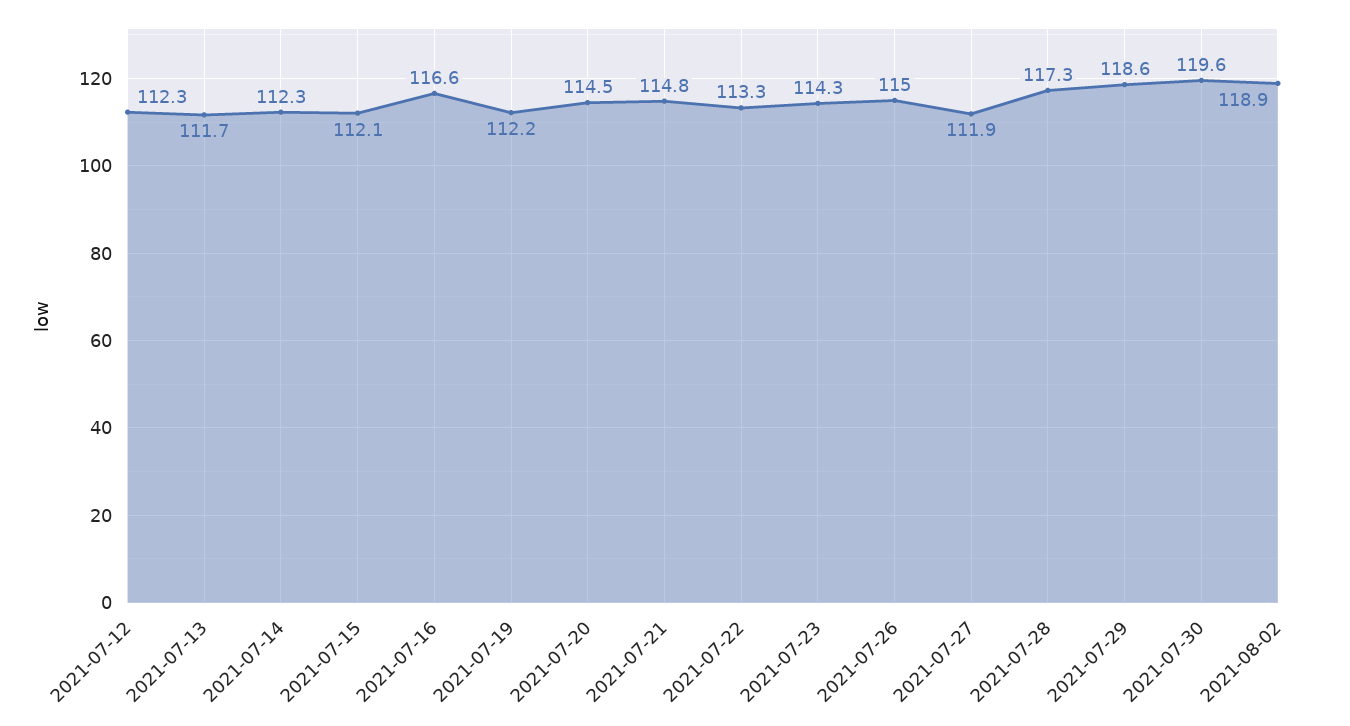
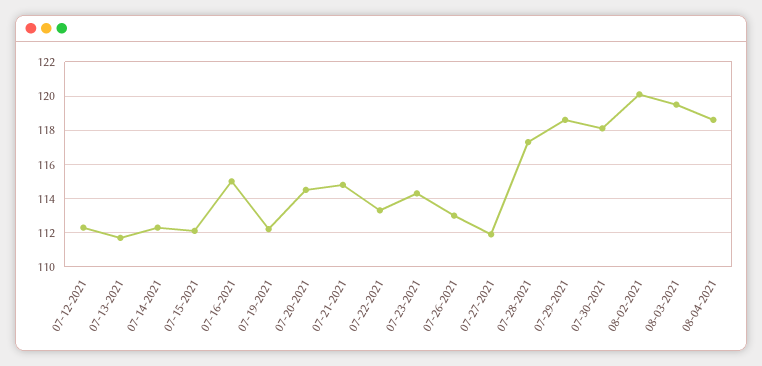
2021-07-16: 116.6 -> 115
2021-07-26: 115 -> 113
2021-07-30: 119.6 -> 118
2021-08-02: 118.9 -> 120
08-03-2021: none -> 119.5
08-04-2021: none -> 118.5

